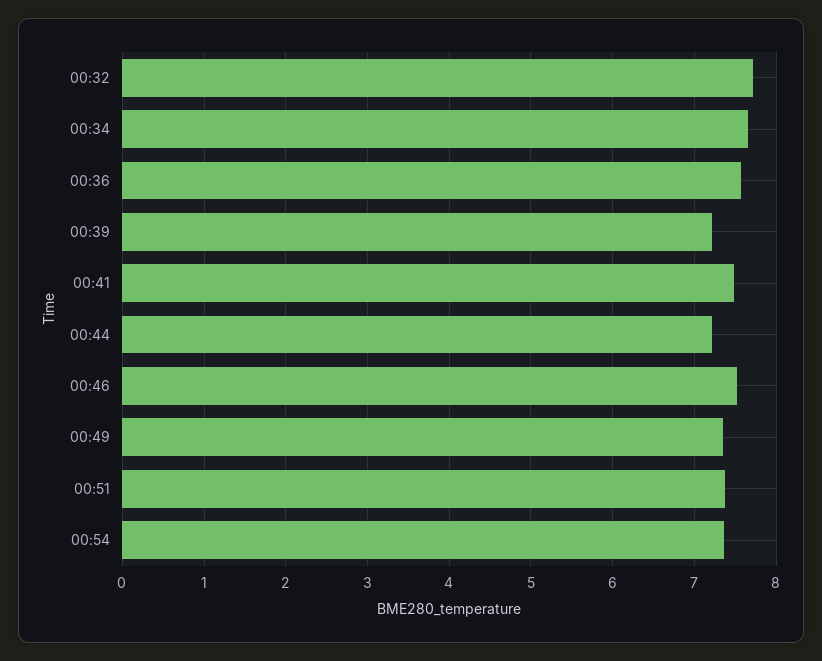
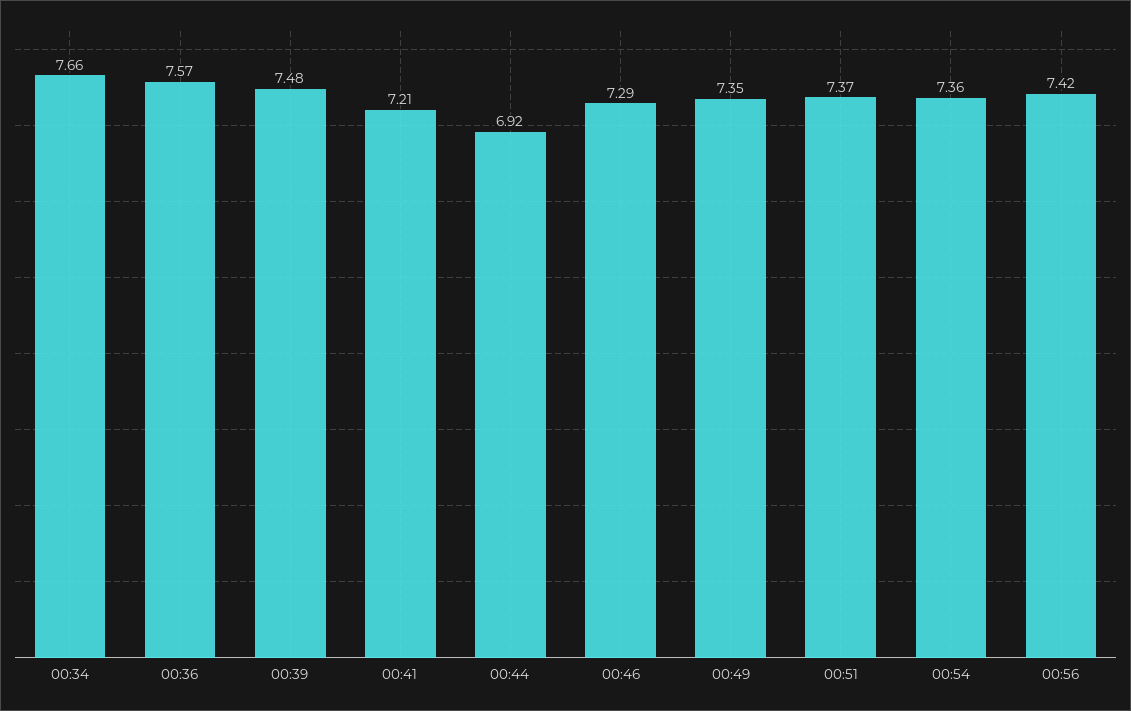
00:32: 7.7 -> none
00:39: 7.2 -> 7.48
00:41: 7.5 -> 7.21
00:44: 7.2 -> 6.92
00:46: 7.5 -> 7.29
00:56: none -> 7.42

